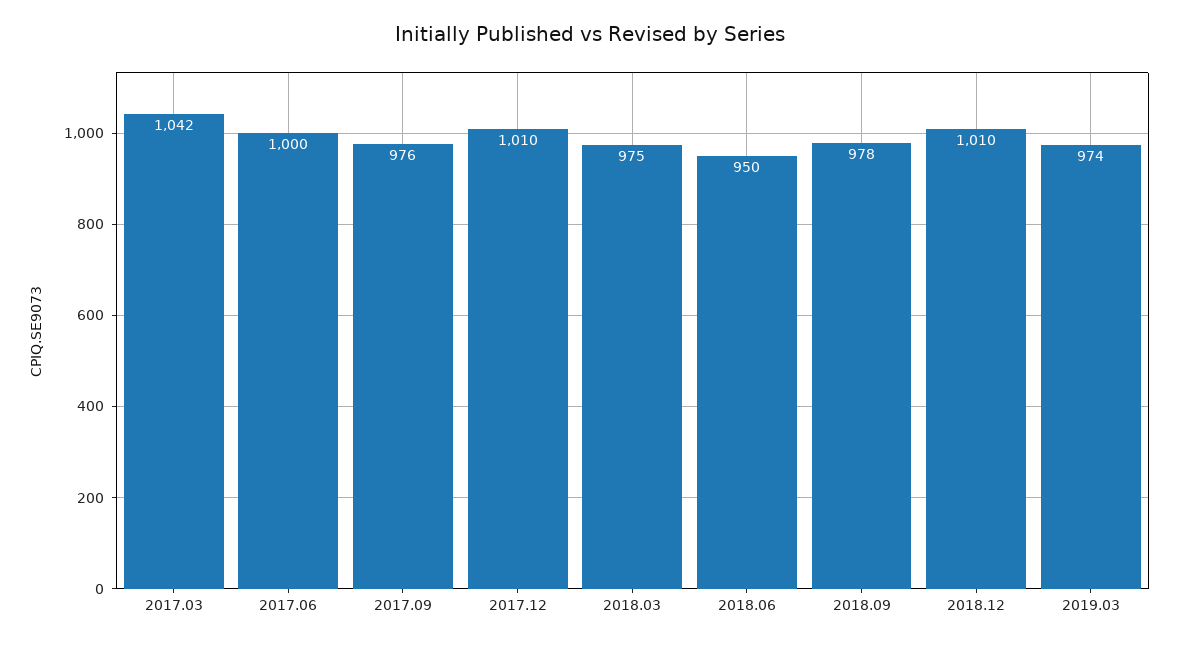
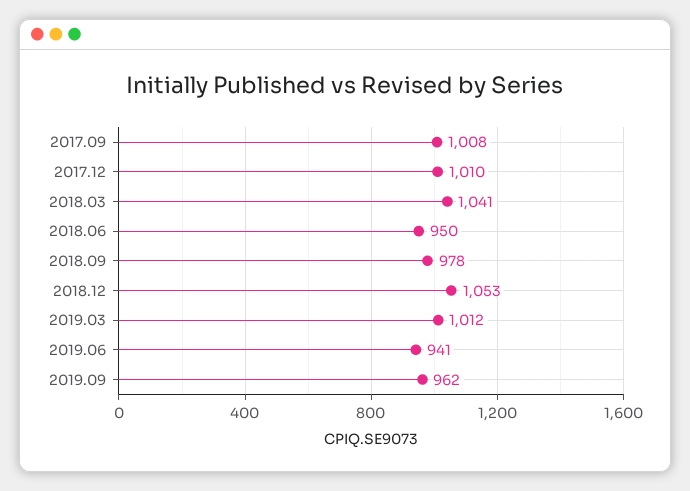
2017.03: 1042 -> none
2017.06: 1000 -> none
2017.09: 976 -> 1008
2018.03: 975 -> 1041
2018.12: 1010 -> 1053
2019.03: 974 -> 1012
2019.06: none -> 941
2019.09: none -> 962

